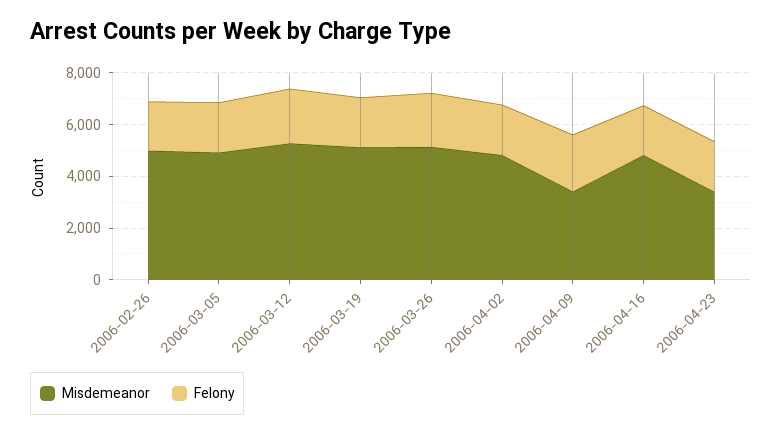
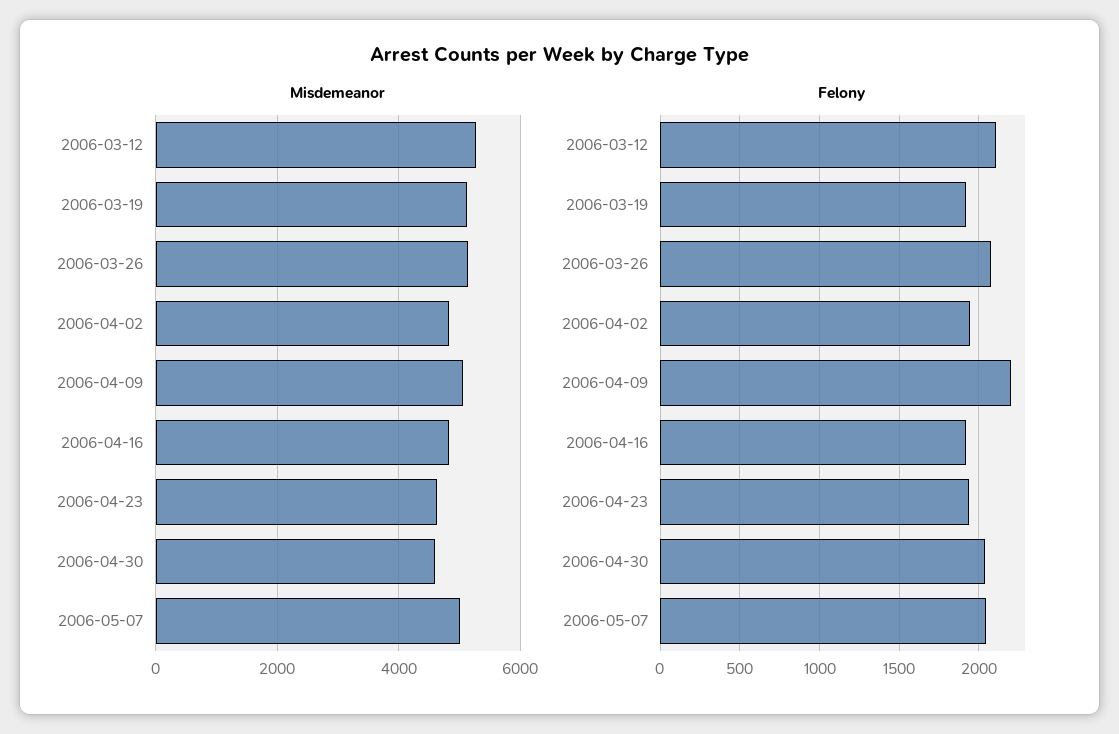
Misdemeanor, 2006-02-26: 5000 -> none
Felony, 2006-02-26: 2000 -> none
Misdemeanor, 2006-03-05: 5000 -> none
Felony, 2006-03-05: 2000 -> none
Misdemeanor, 2006-04-09: 3500 -> 5000
Misdemeanor, 2006-04-23: 3500 -> 4600
Misdemeanor, 2006-04-30: none -> 4600
Misdemeanor, 2006-05-07: none -> 5000
Felony, 2006-04-30: none -> 2050
Felony, 2006-05-07: none -> 2050

